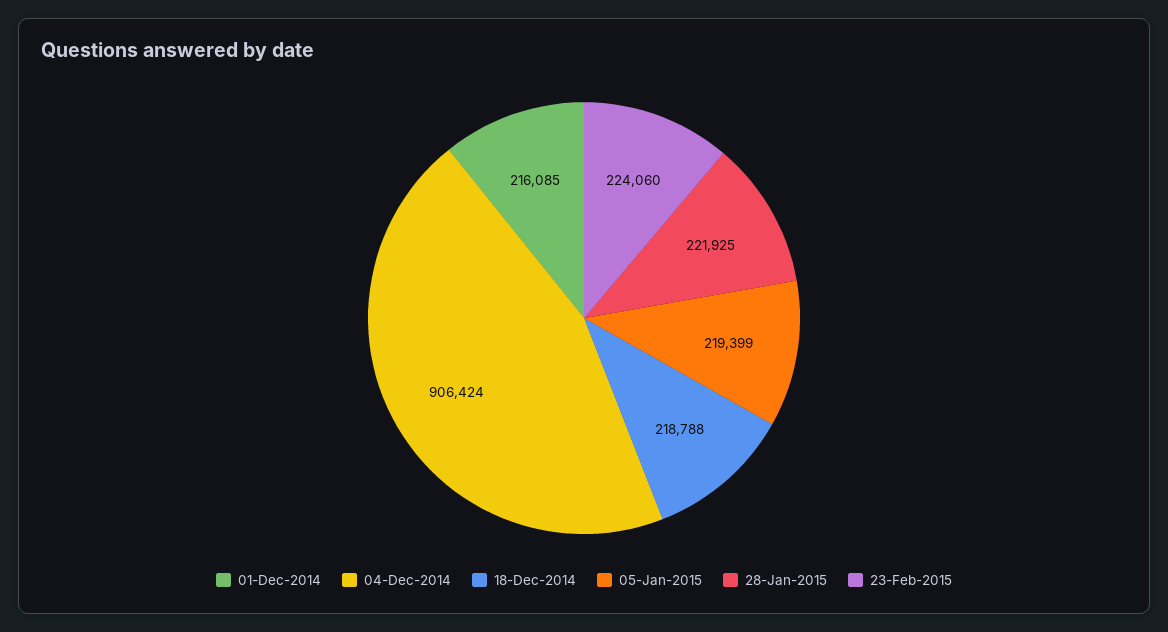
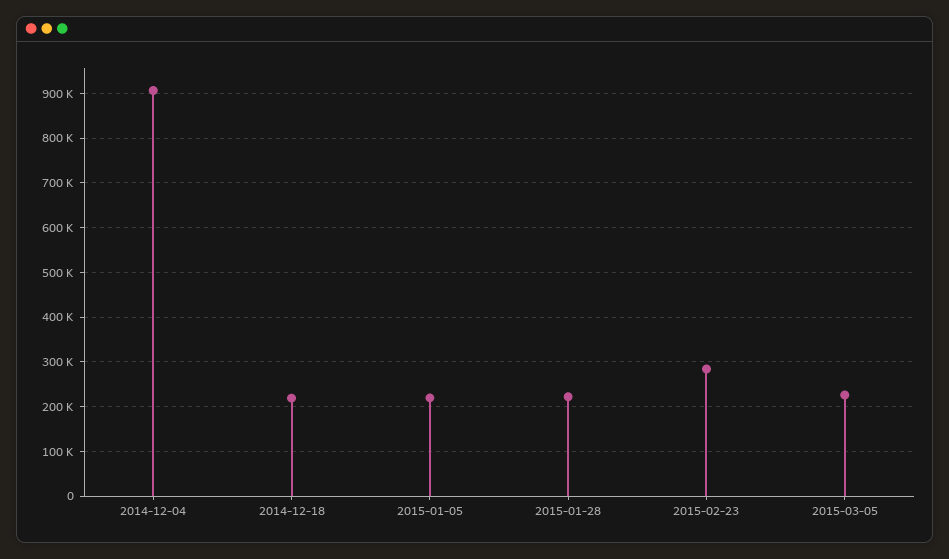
01-Dec-2014: 216085 -> none
23-Feb-2015: 224060 -> 280000
2015-03-05: none -> 220000

